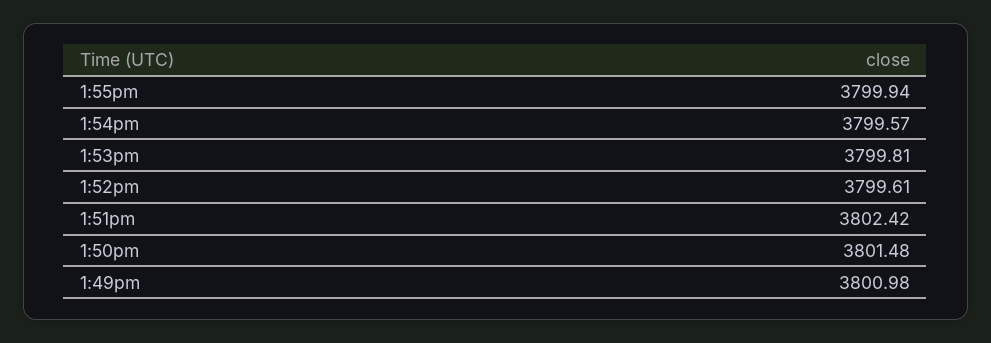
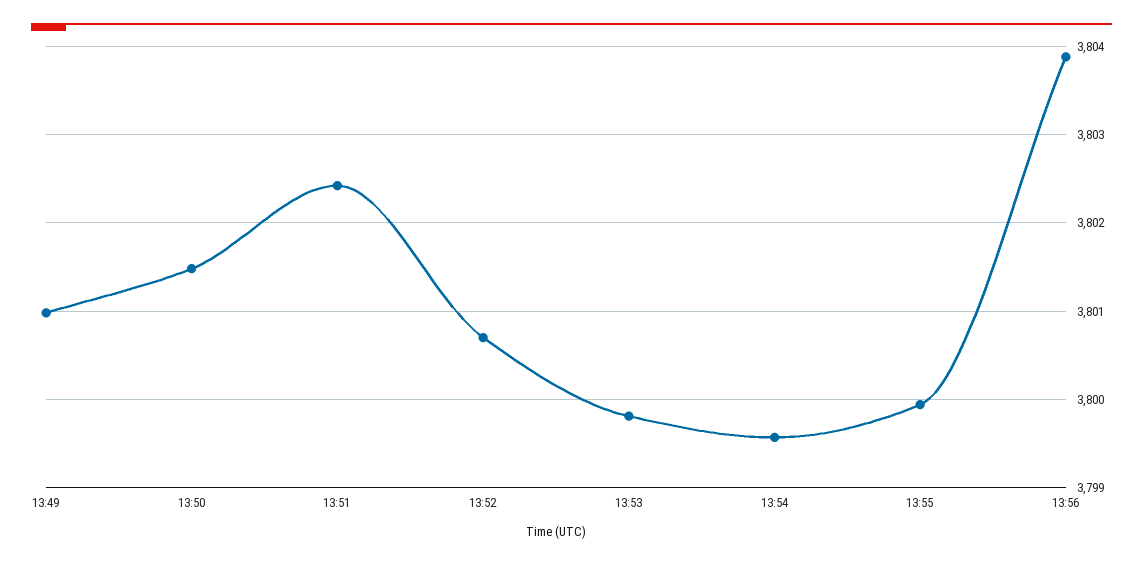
1:52pm: 3799.61 -> 3800.7
13:56: none -> 3803.9

